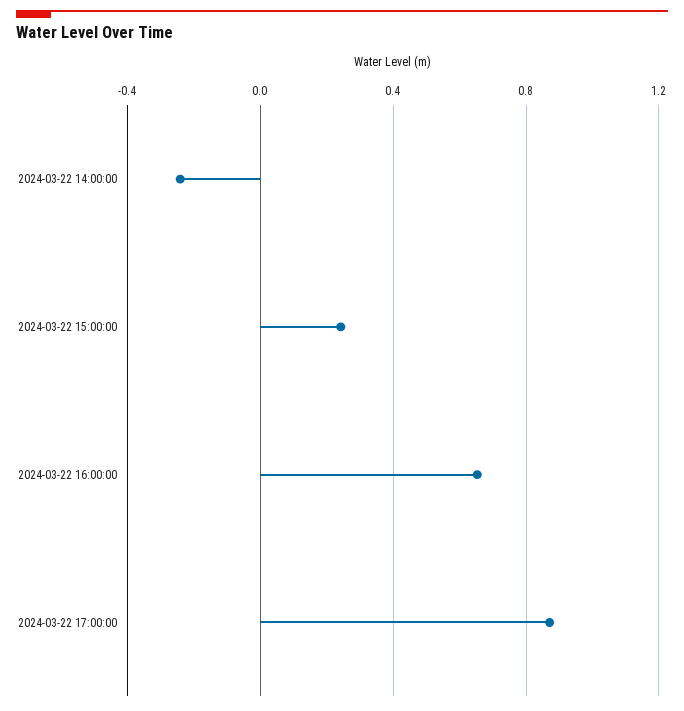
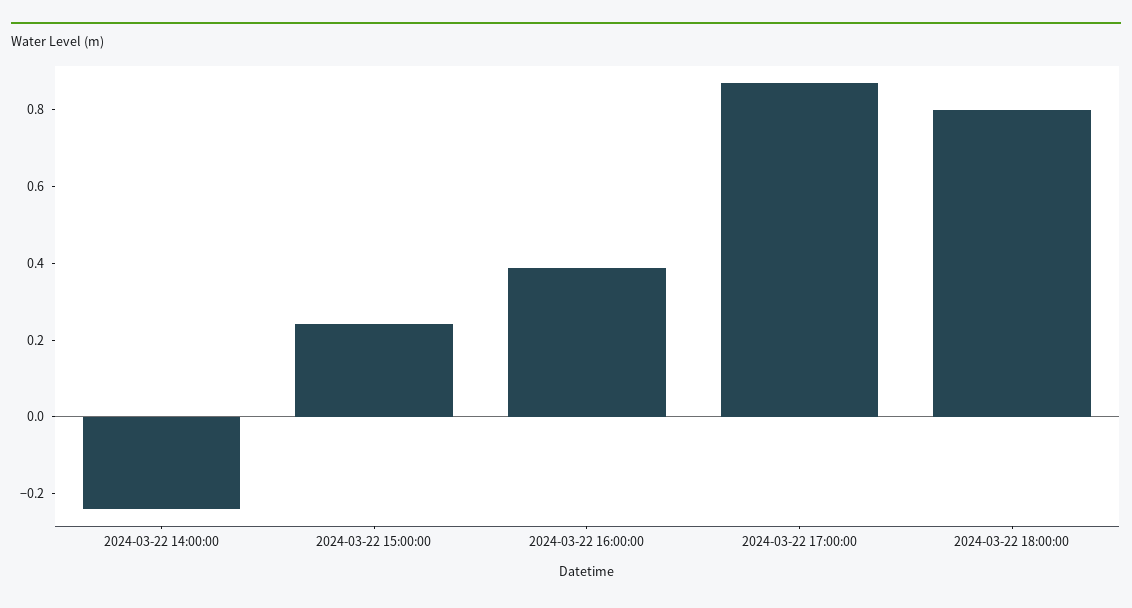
2024-03-22 16:00:00: 0.65 -> 0.4
2024-03-22 18:00:00: none -> 0.8

